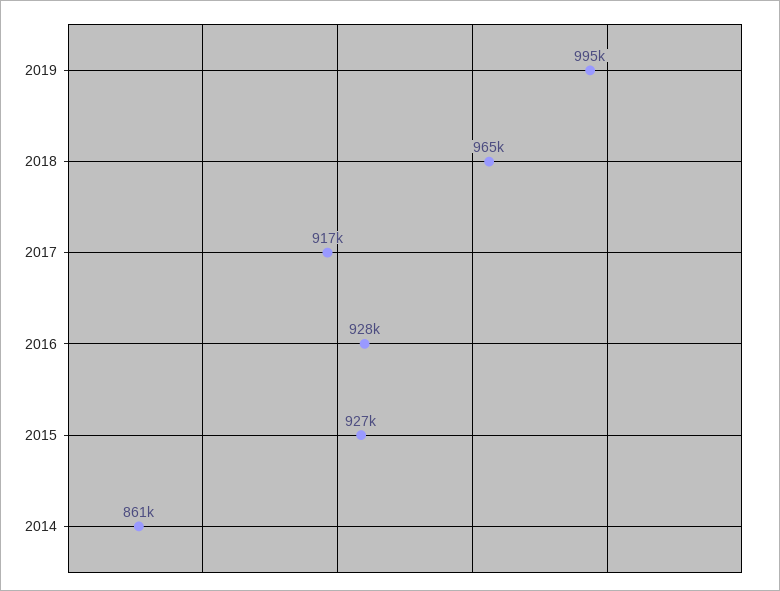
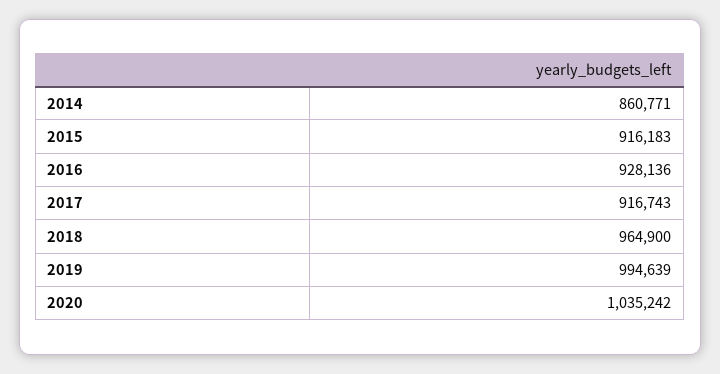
2015: 927000 -> 916183
2020: none -> 1035242

